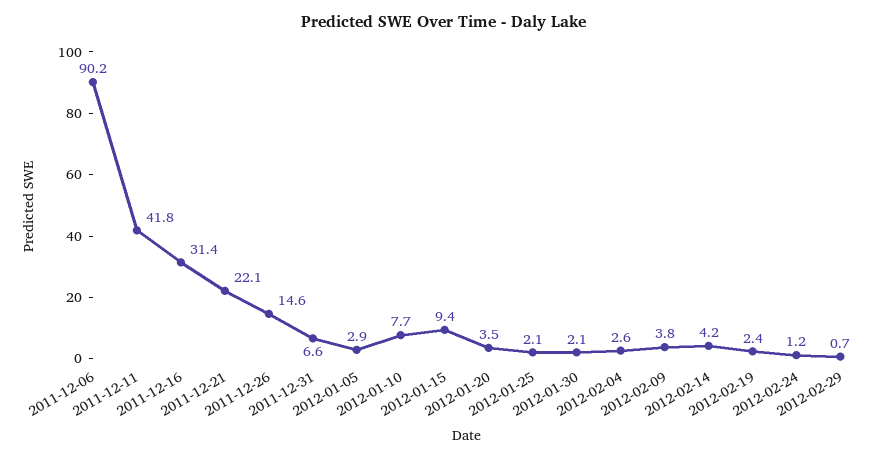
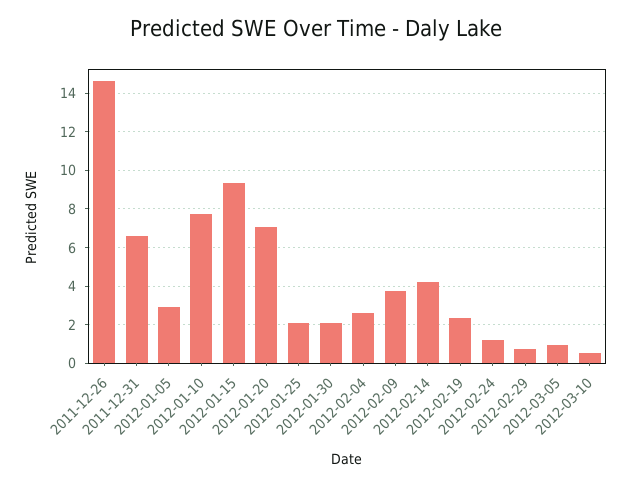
2011-12-06: 90.2 -> none
2011-12-11: 41.8 -> none
2011-12-16: 31.4 -> none
2011-12-21: 22.1 -> none
2012-01-20: 3.5 -> 7
2012-03-05: none -> 1
2012-03-10: none -> 0.5

